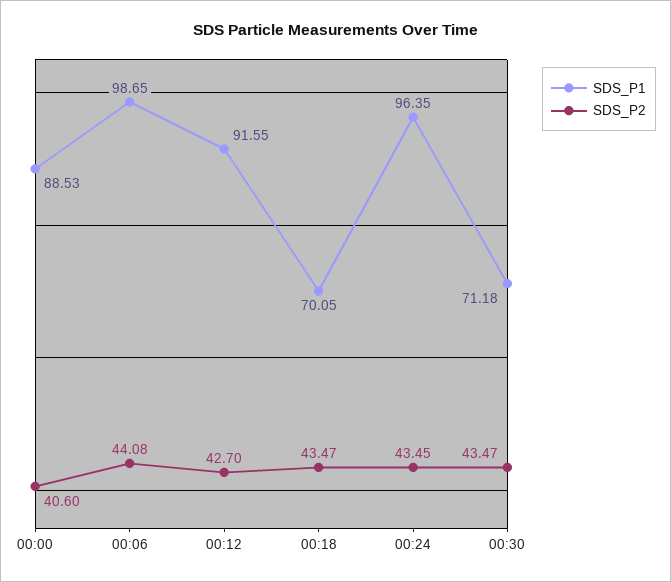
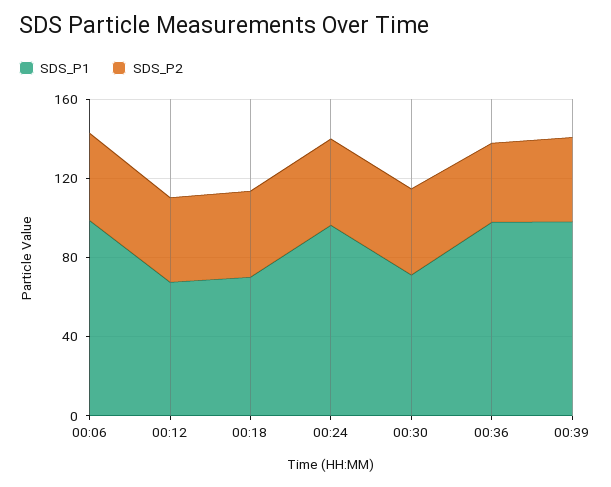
SDS_P1, 00:00: 88.53 -> none
SDS_P2, 00:00: 40.6 -> none
SDS_P1, 00:12: 91.55 -> 70
SDS_P1, 00:36: none -> 100
SDS_P2, 00:36: none -> 40
SDS_P1, 00:39: none -> 100
SDS_P2, 00:39: none -> 40

